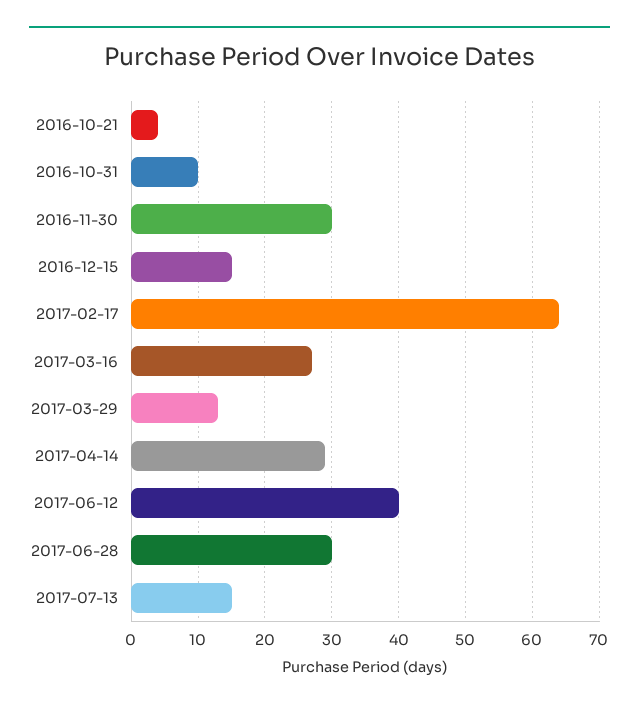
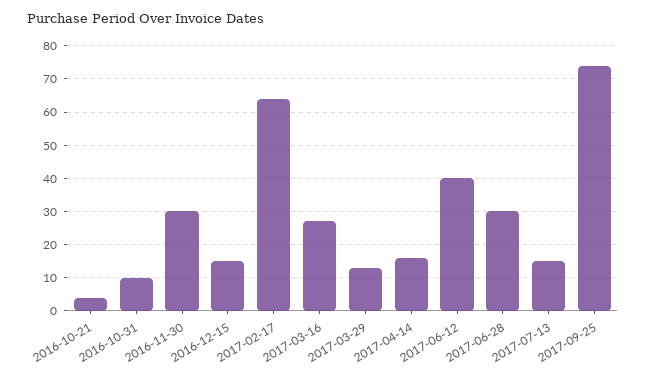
2017-04-14: 29 -> 15
2017-09-25: none -> 75

